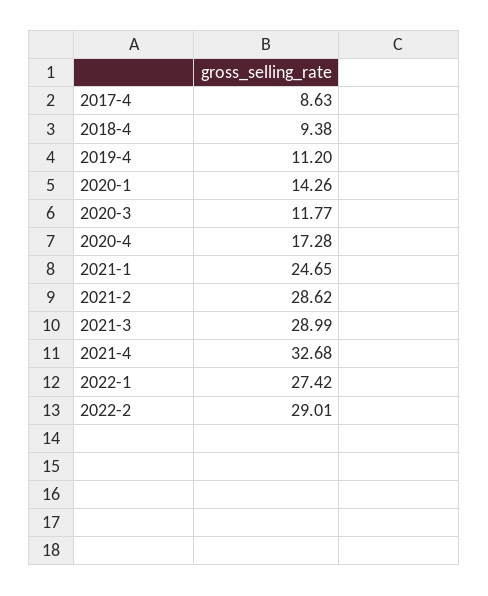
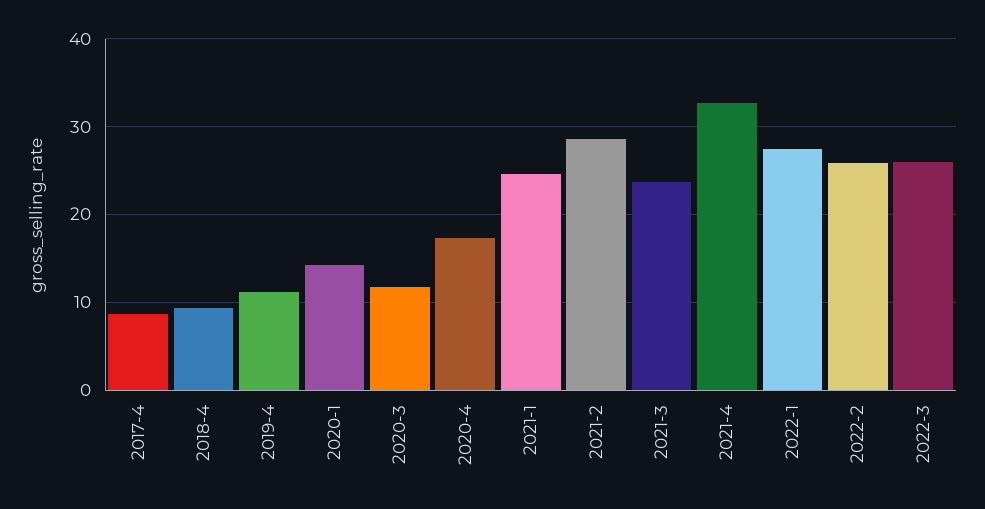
2021-3: 28.99 -> 24
2022-2: 29.01 -> 26
2022-3: none -> 26

